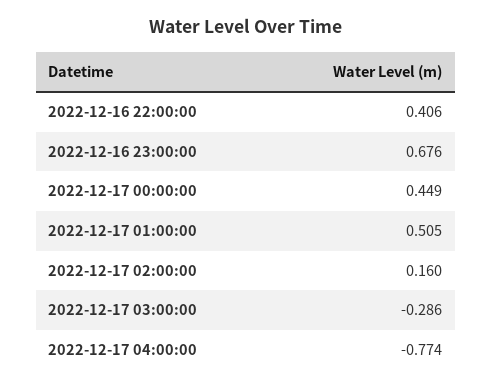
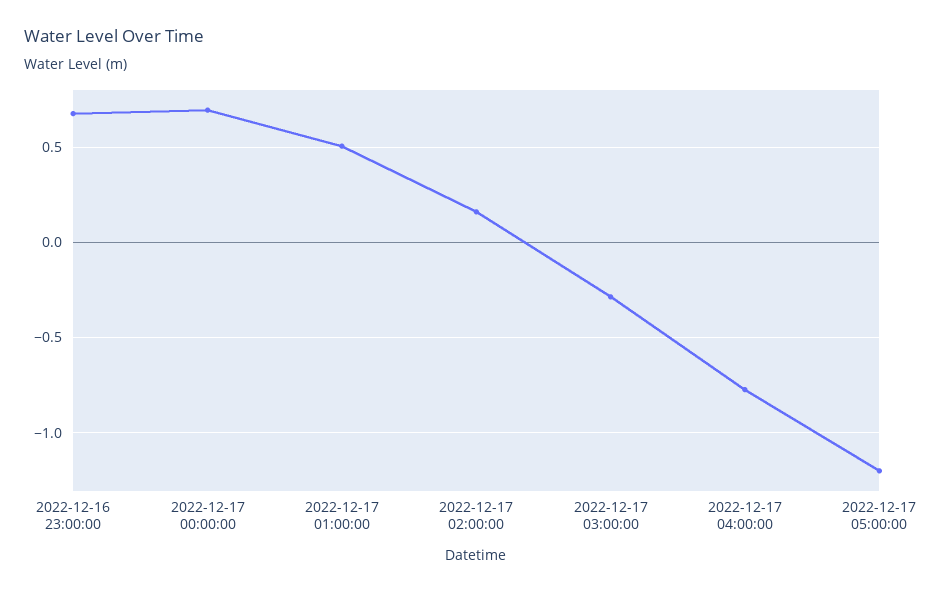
2022-12-16 22:00:00: 0.406 -> none
2022-12-17 00:00:00: 0.449 -> 0.7
2022-12-17 05:00:00: none -> -1.2

